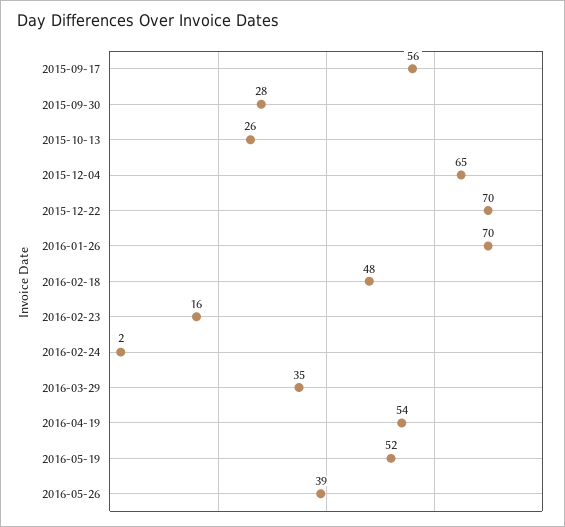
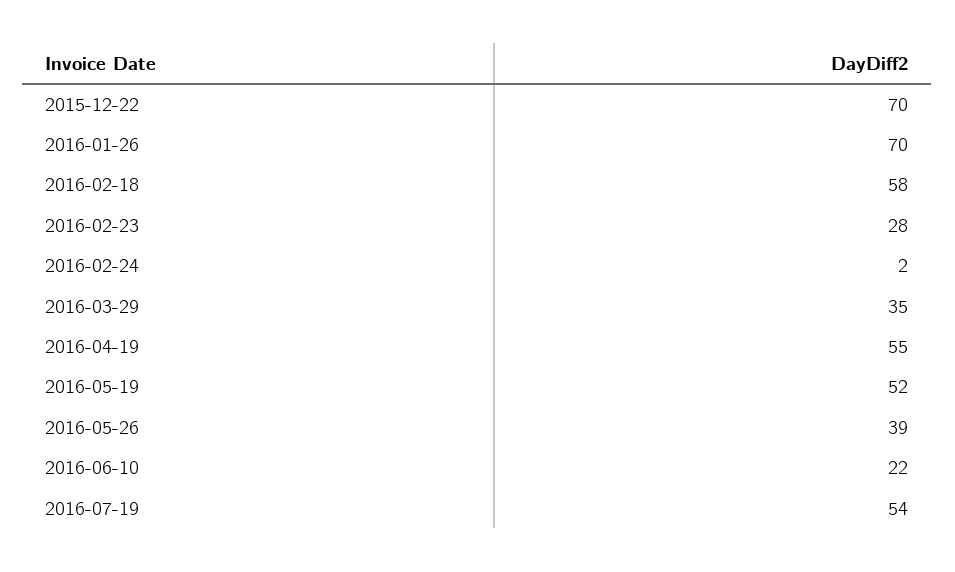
2015-09-17: 56 -> none
2015-09-30: 28 -> none
2015-10-13: 26 -> none
2015-12-04: 65 -> none
2016-02-18: 48 -> 58
2016-02-23: 16 -> 28
2016-04-19: 54 -> 55
2016-06-10: none -> 22
2016-07-19: none -> 54

